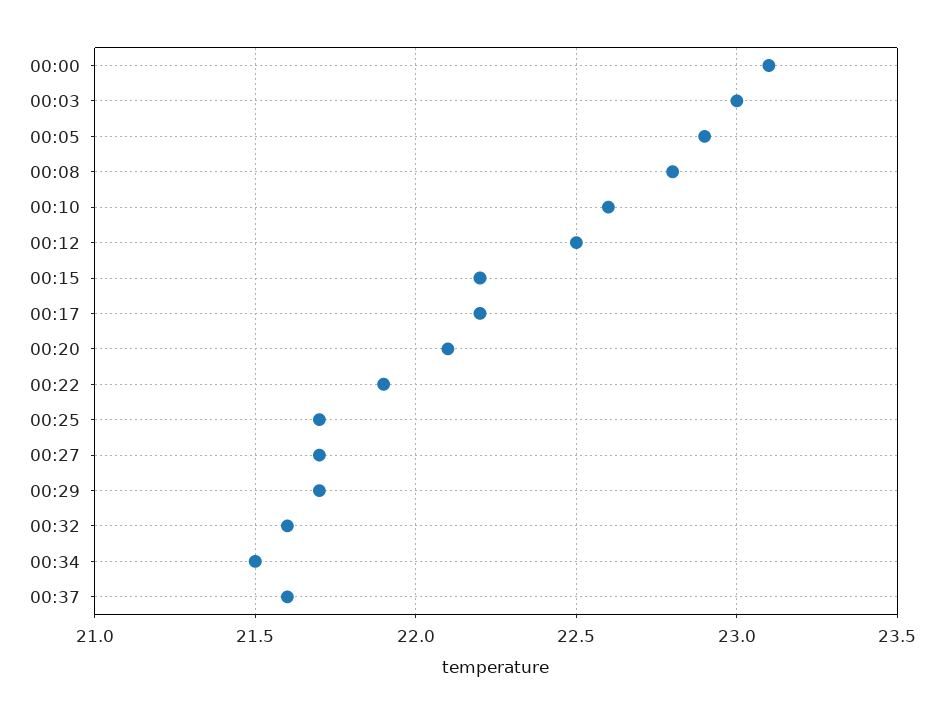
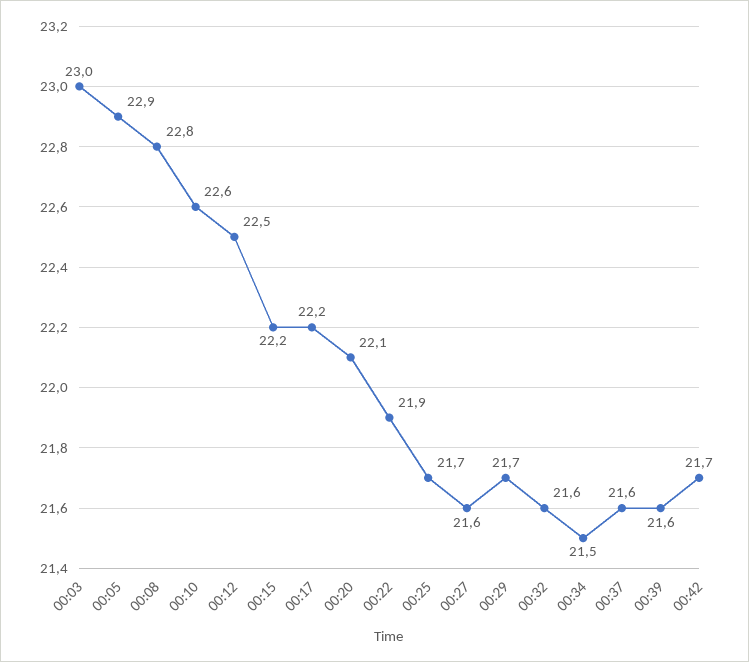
00:00: 23.1 -> none
00:27: 21.7 -> 21.6
00:39: none -> 21.6
00:42: none -> 21.7

